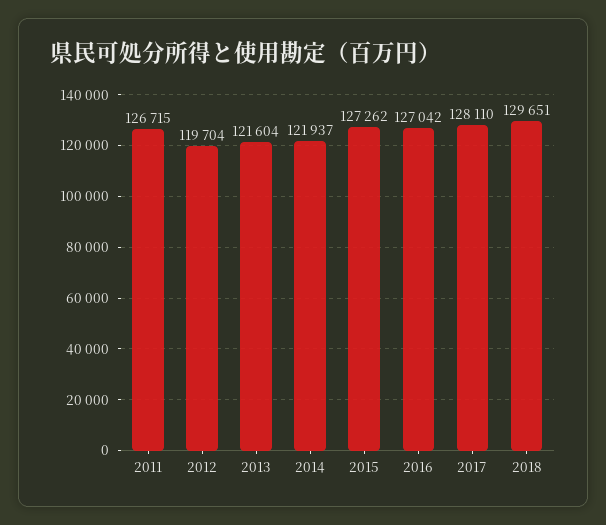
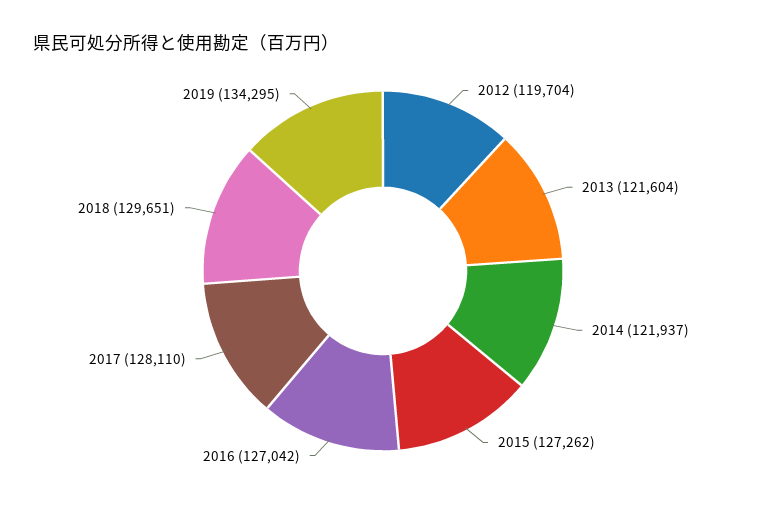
2011: 126715 -> none
2019: none -> 134295

